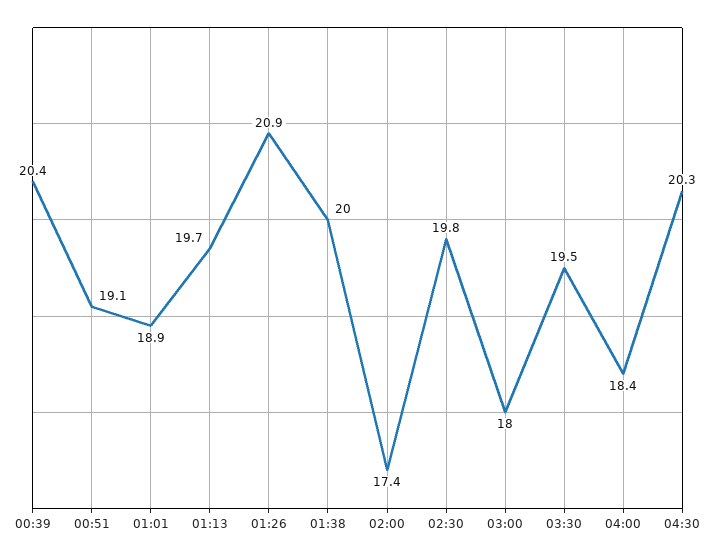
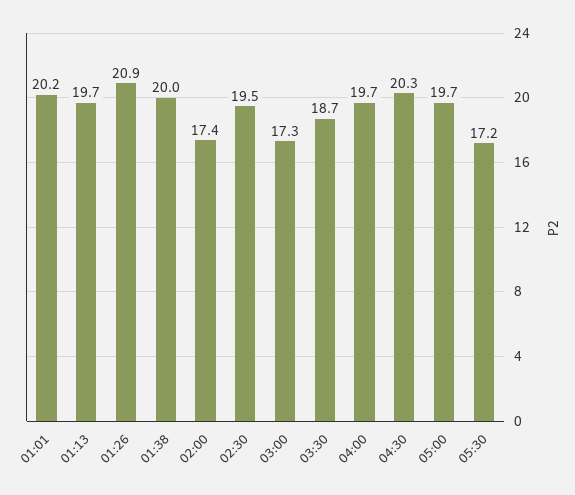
00:39: 20.4 -> none
00:51: 19.1 -> none
01:01: 18.9 -> 20.2
02:30: 19.8 -> 19.5
03:00: 18 -> 17.3
03:30: 19.5 -> 18.7
04:00: 18.4 -> 19.7
05:00: none -> 19.7
05:30: none -> 17.2

